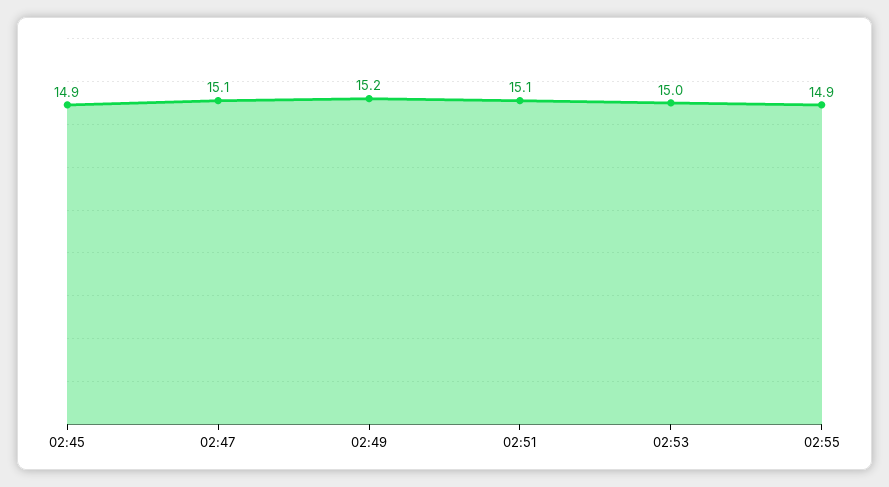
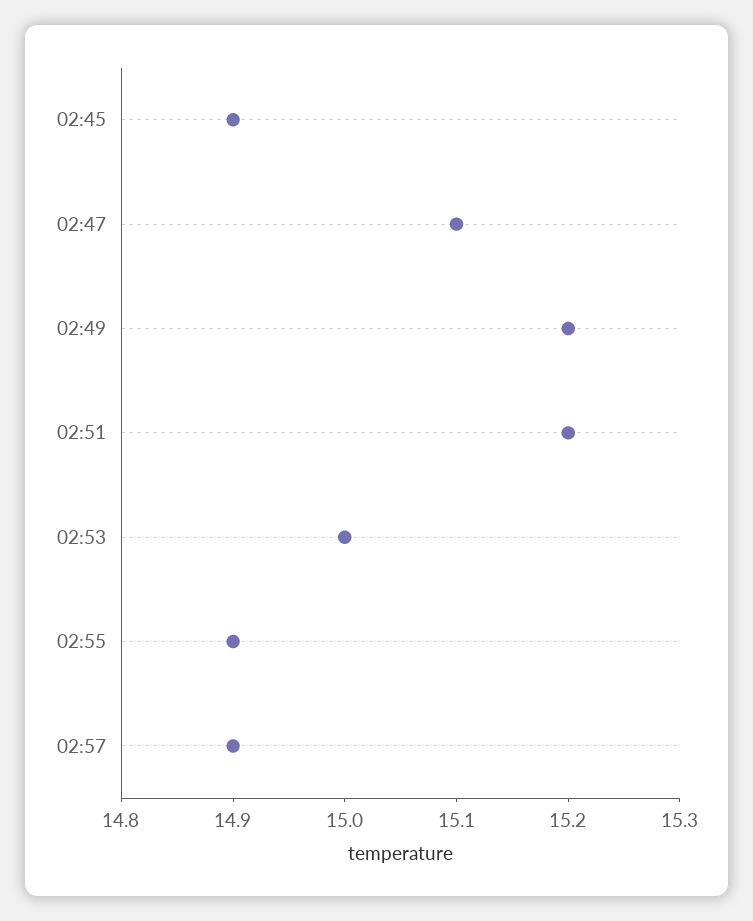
02:51: 15.1 -> 15.2
02:57: none -> 14.9

